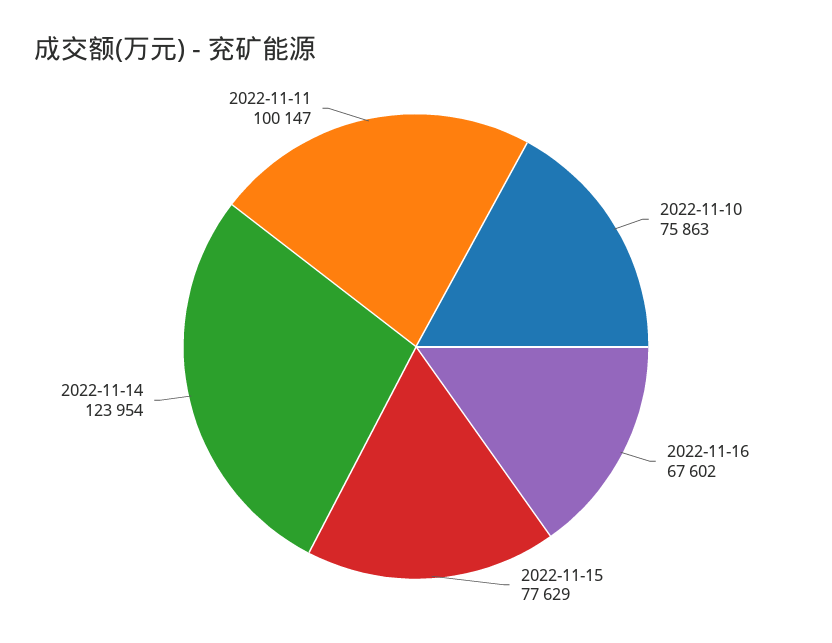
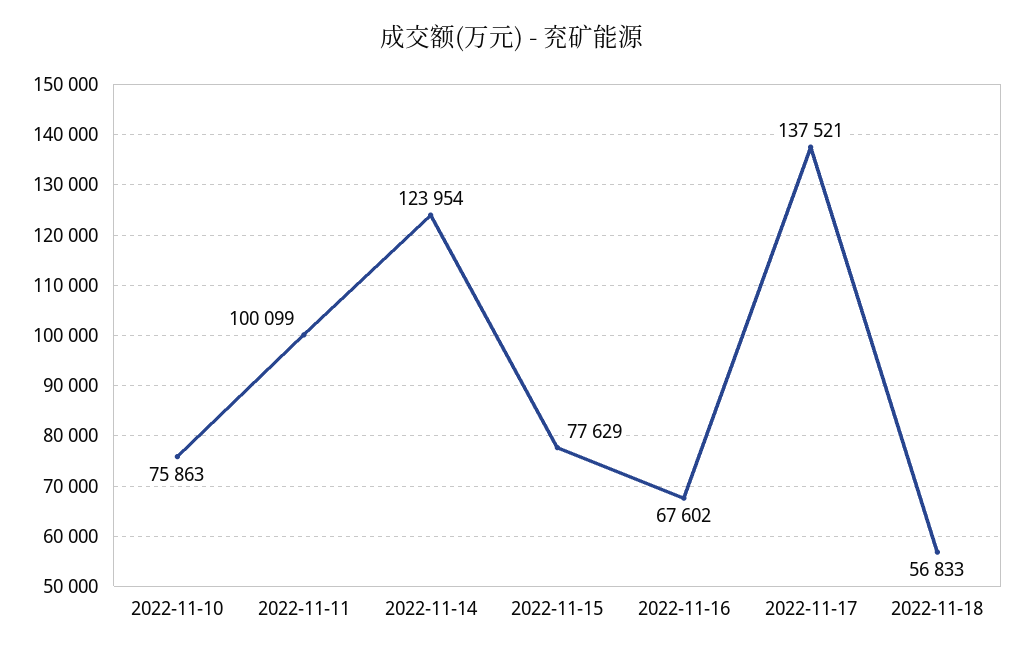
2022-11-11: 100147 -> 100099
2022-11-17: none -> 137521
2022-11-18: none -> 56833

